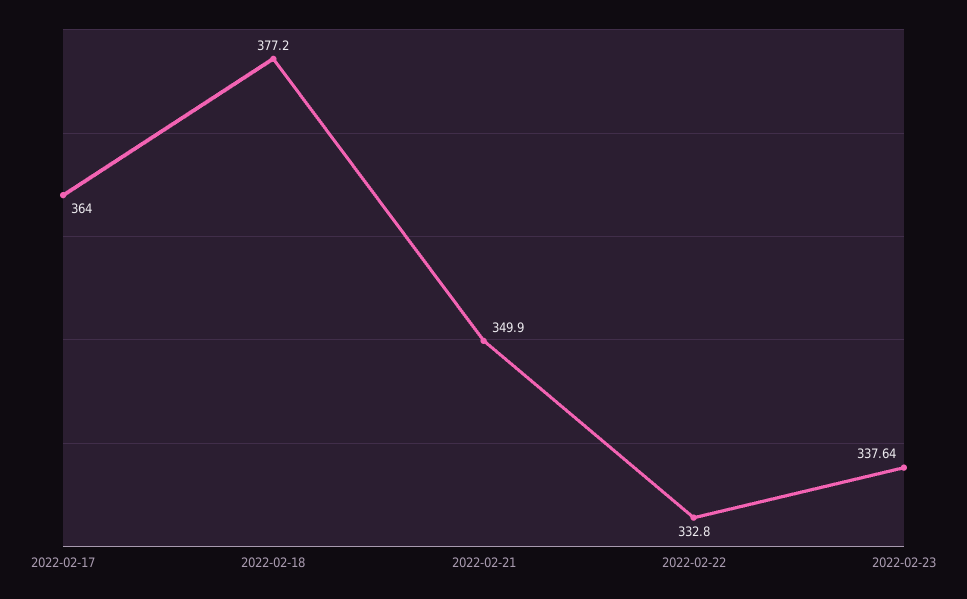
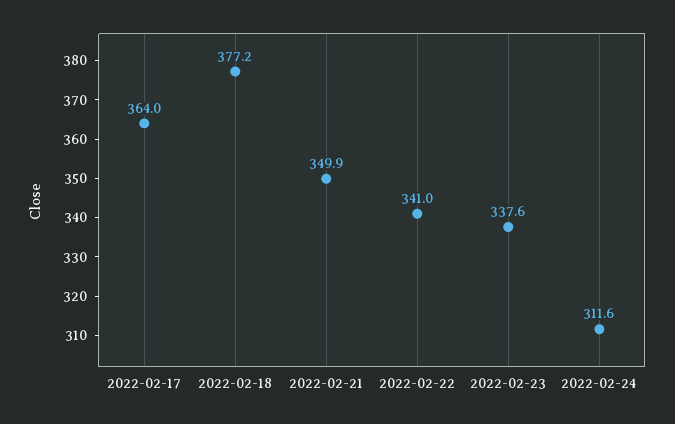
2022-02-22: 332.8 -> 341
2022-02-24: none -> 311.6

